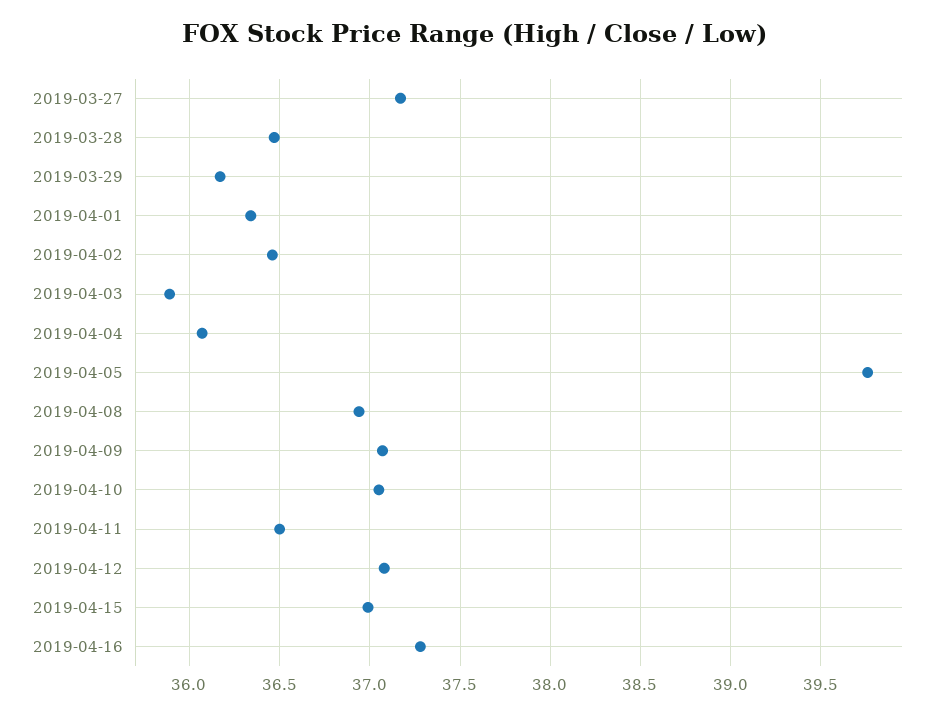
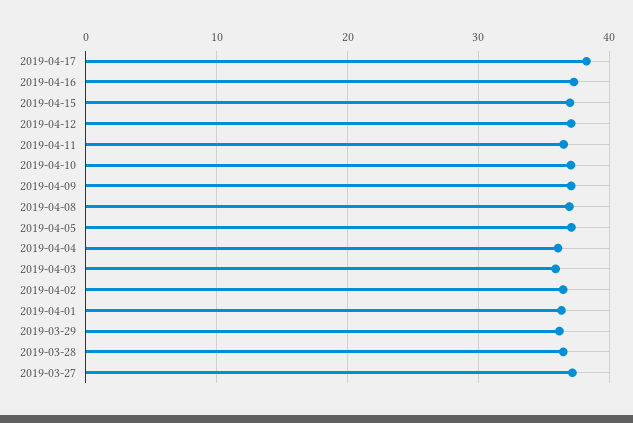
2019-04-05: 39.75 -> 37
2019-04-17: none -> 38

